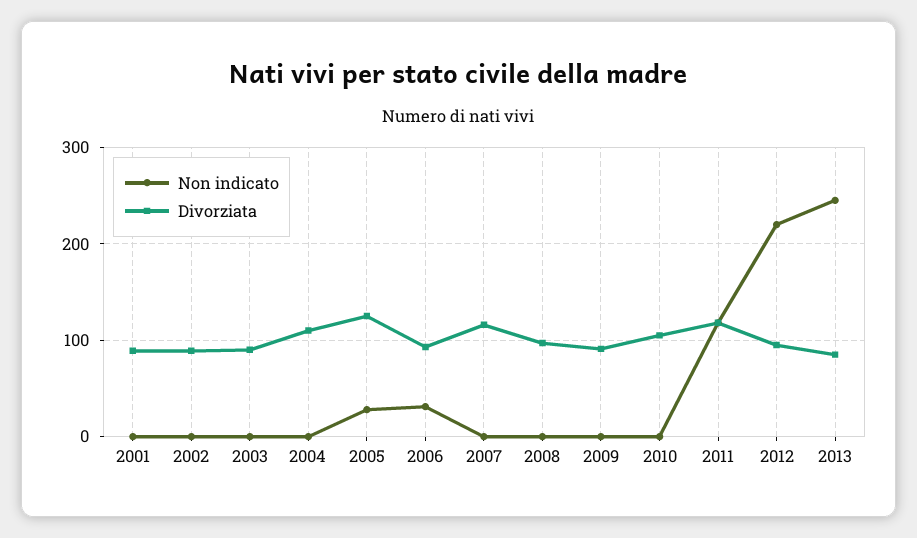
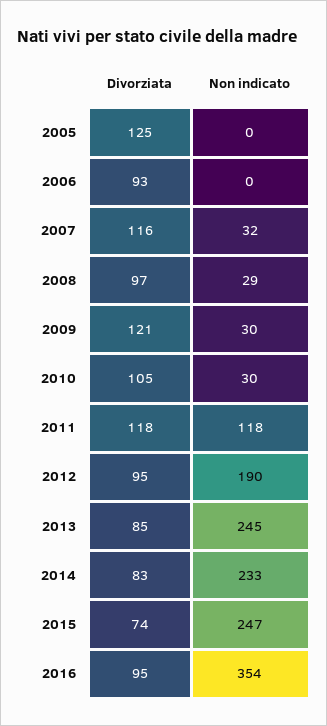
Non indicato, 2001: 0 -> none
Divorziata, 2001: 90 -> none
Non indicato, 2002: 0 -> none
Divorziata, 2002: 90 -> none
Non indicato, 2003: 0 -> none
Divorziata, 2003: 90 -> none
Non indicato, 2004: 0 -> none
Divorziata, 2004: 110 -> none
Non indicato, 2005: 30 -> 0
Non indicato, 2006: 30 -> 0
Non indicato, 2007: 0 -> 32
Non indicato, 2008: 0 -> 29
Non indicato, 2009: 0 -> 30
Divorziata, 2009: 90 -> 121
Non indicato, 2010: 0 -> 30
Non indicato, 2012: 220 -> 190
Divorziata, 2014: none -> 83
Non indicato, 2014: none -> 233
Divorziata, 2015: none -> 74
Non indicato, 2015: none -> 247
Divorziata, 2016: none -> 95
Non indicato, 2016: none -> 354

